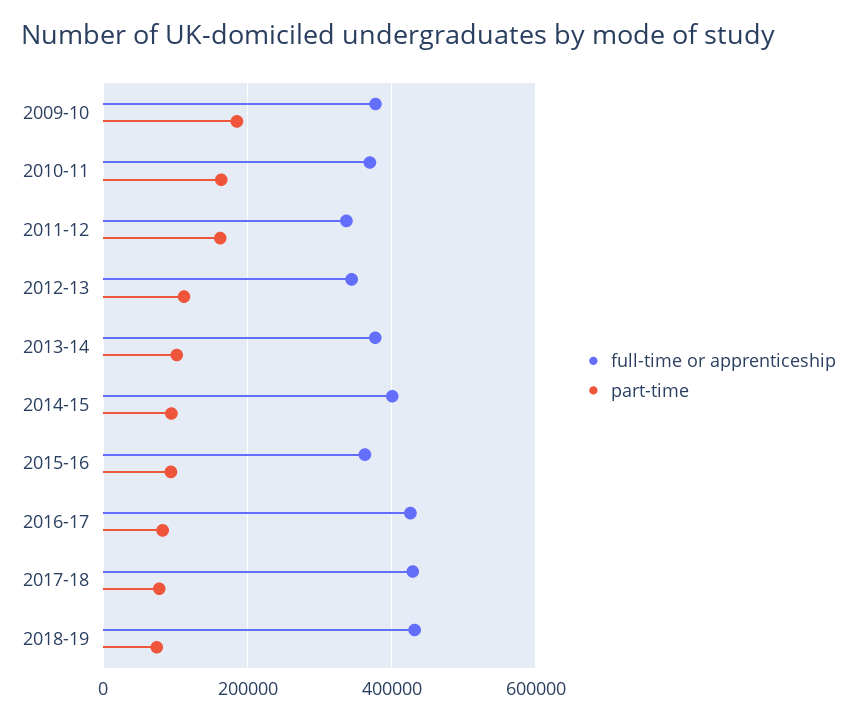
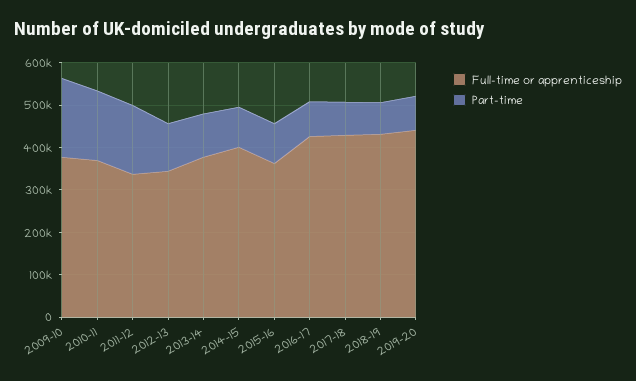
full-time or apprenticeship, 2019-20: none -> 440000
part-time, 2019-20: none -> 80000

